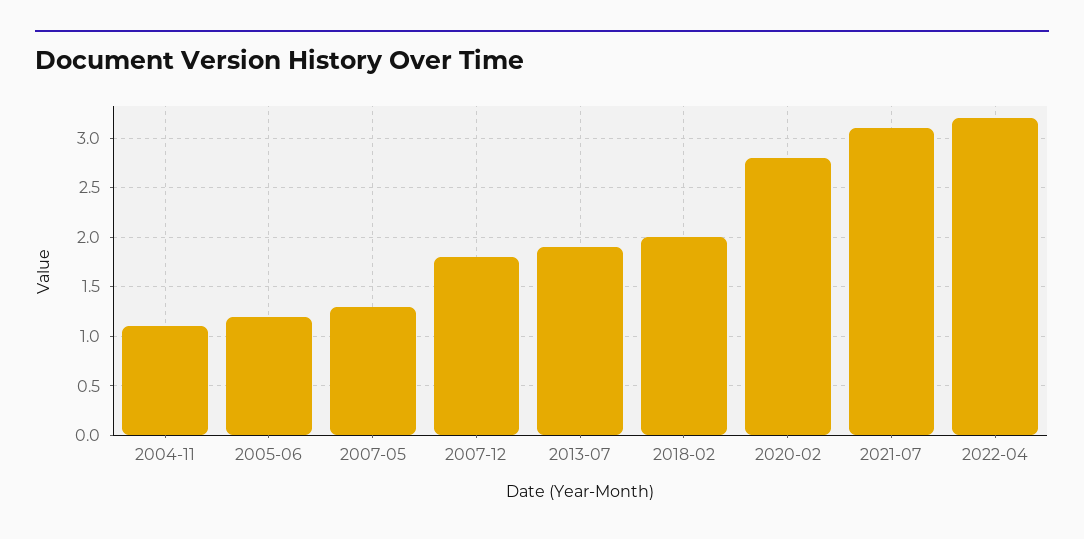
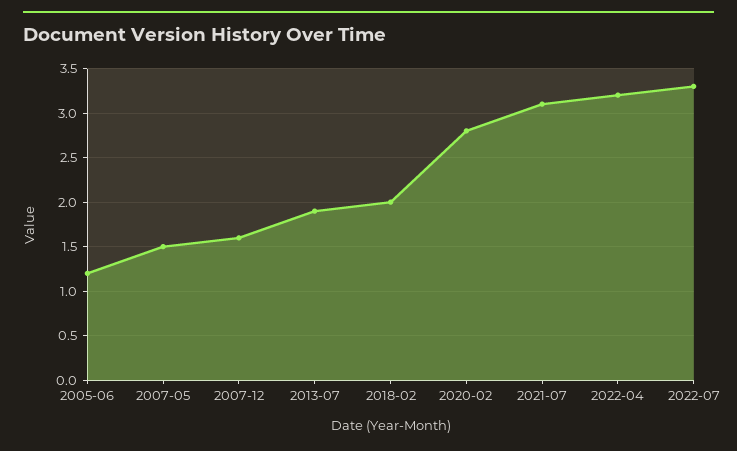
2004-11: 1.1 -> none
2007-05: 1.3 -> 1.5
2007-12: 1.8 -> 1.6
2022-07: none -> 3.3

